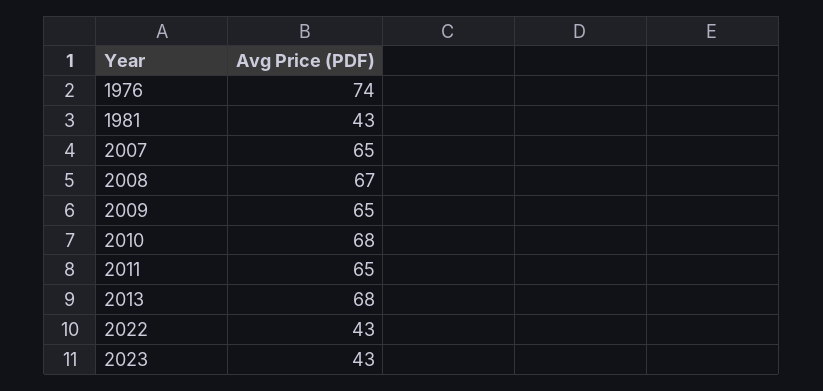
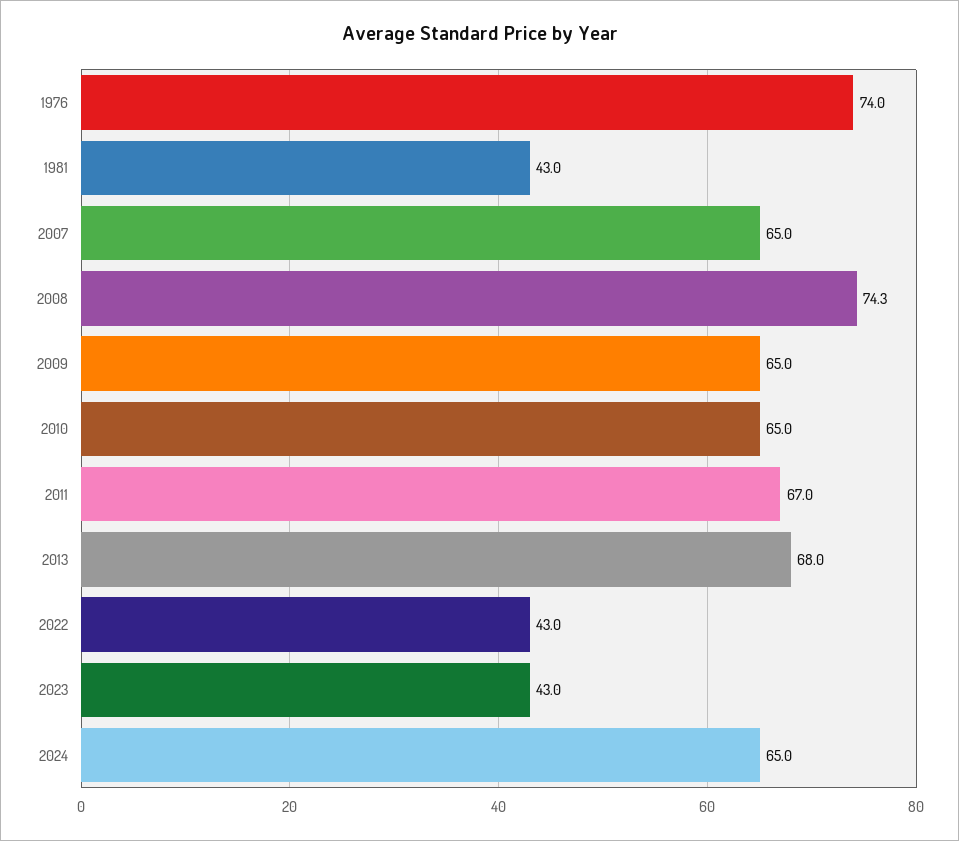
2008: 67 -> 74.3
2010: 68 -> 65
2011: 65 -> 67
2024: none -> 65

